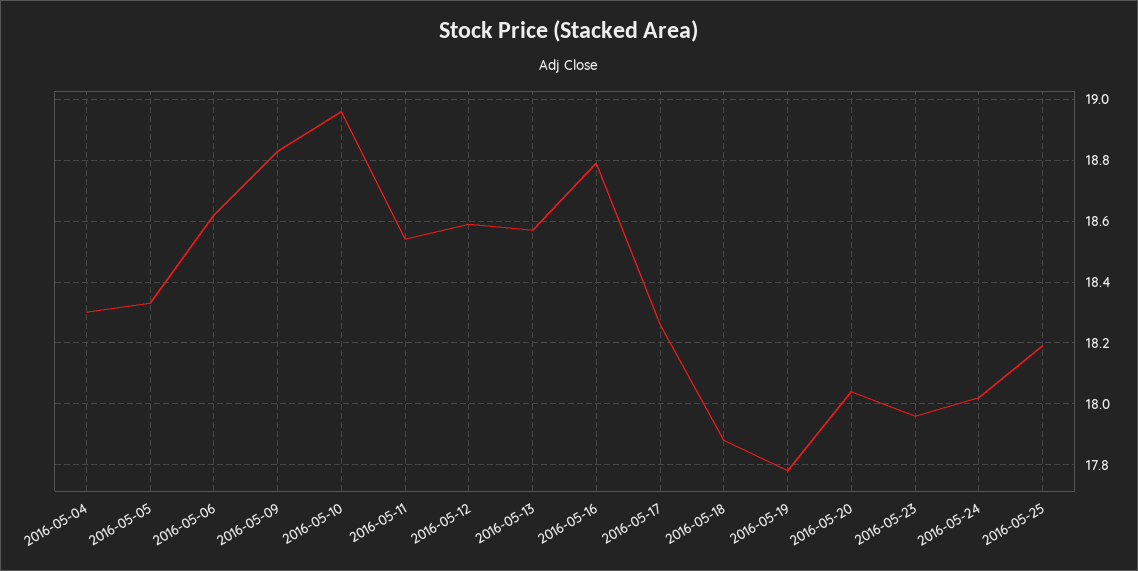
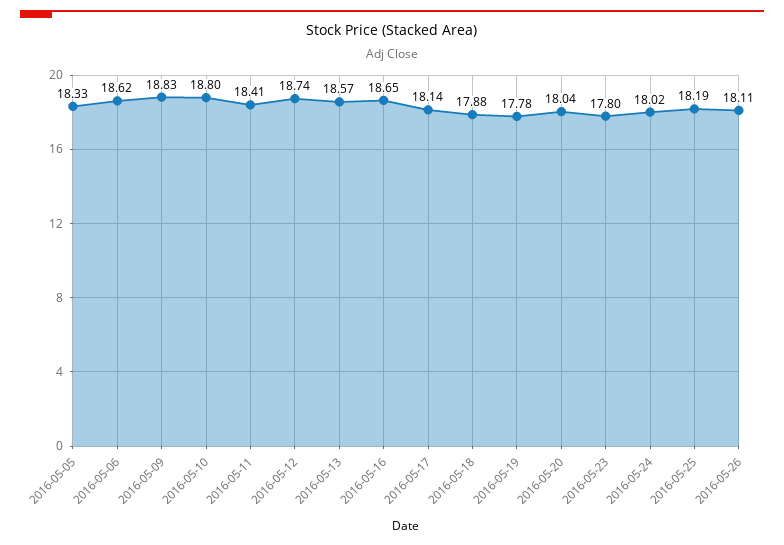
2016-05-04: 18.3 -> none
2016-05-10: 18.95 -> 18.8
2016-05-11: 18.55 -> 18.41
2016-05-12: 18.6 -> 18.74
2016-05-16: 18.8 -> 18.65
2016-05-17: 18.25 -> 18.14
2016-05-23: 17.95 -> 17.8
2016-05-26: none -> 18.11

